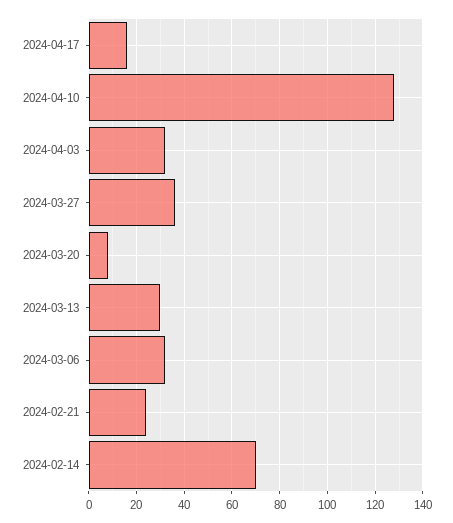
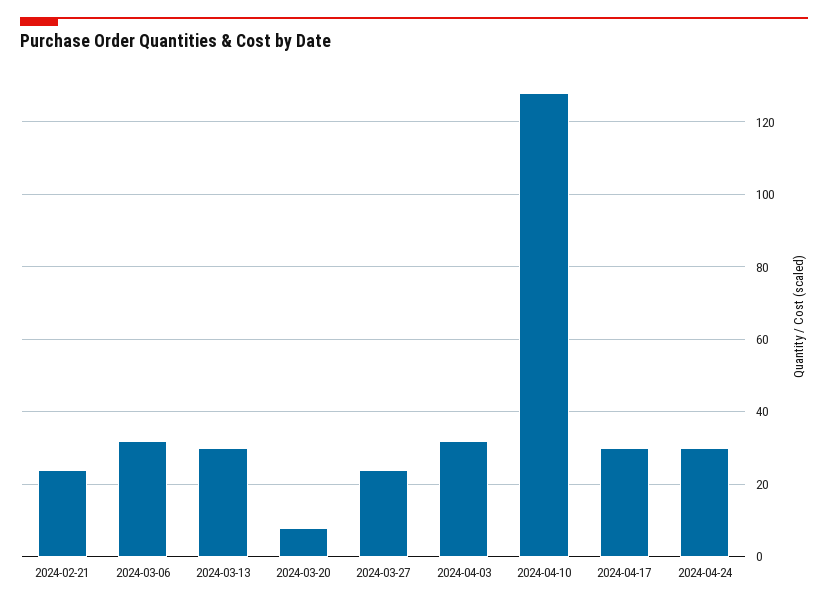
2024-04-17: 15 -> 30
2024-03-27: 35 -> 25
2024-02-14: 70 -> none
2024-04-24: none -> 30

